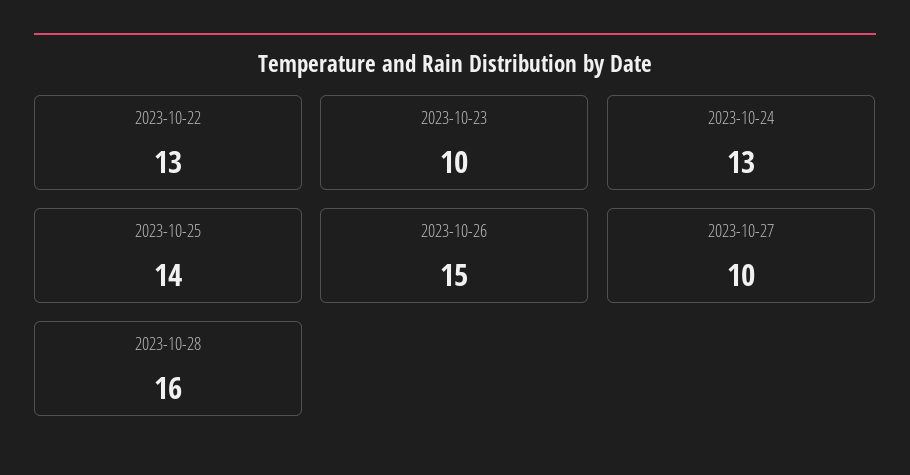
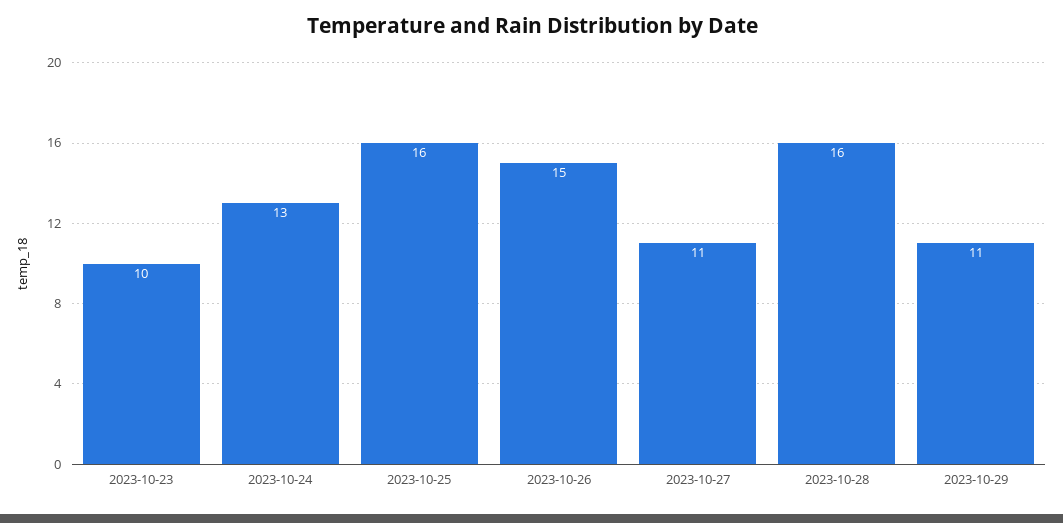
2023-10-22: 13 -> none
2023-10-25: 14 -> 16
2023-10-27: 10 -> 11
2023-10-29: none -> 11

